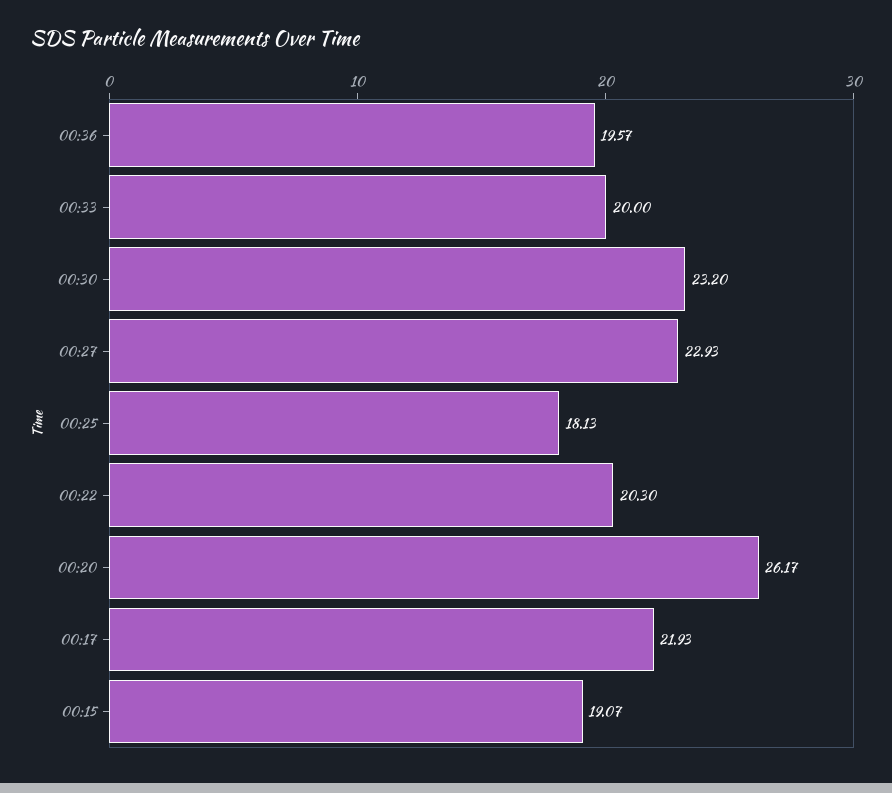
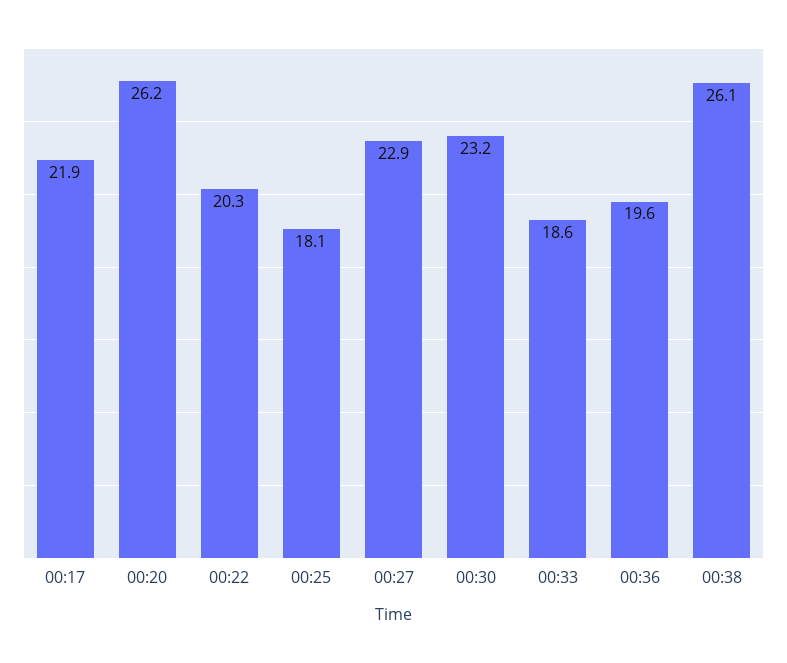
00:33: 20 -> 18.6
00:15: 19.07 -> none
00:38: none -> 26.1

